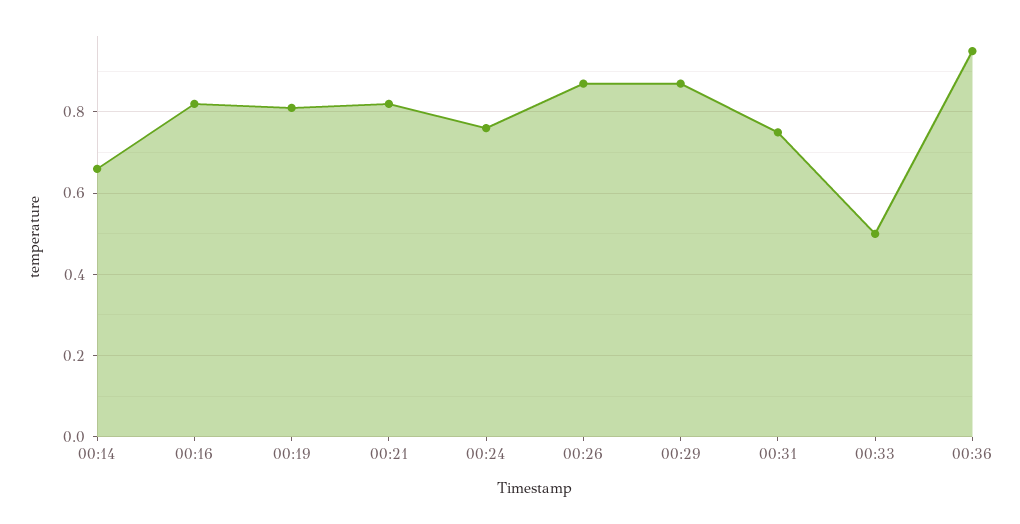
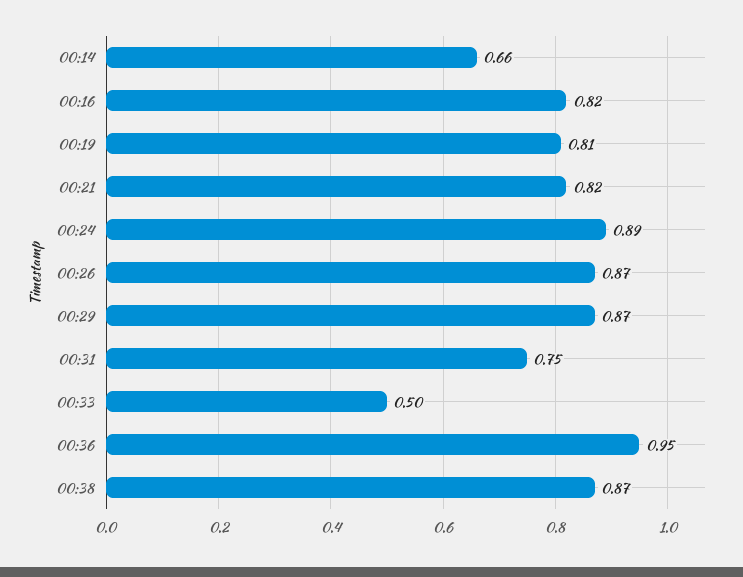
00:24: 0.75 -> 0.89
00:38: none -> 0.87

